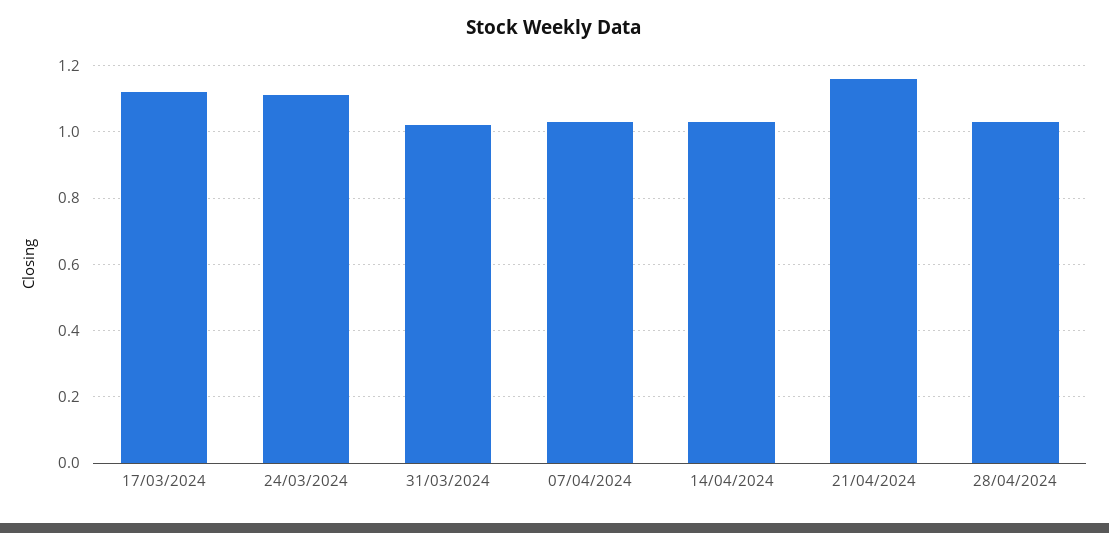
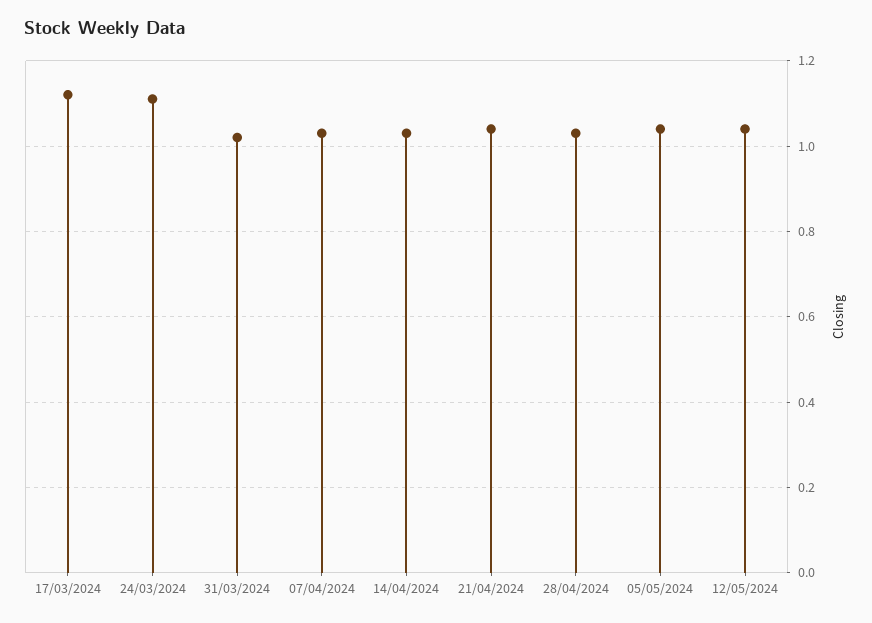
21/04/2024: 1.15 -> 1.05
05/05/2024: none -> 1.05
12/05/2024: none -> 1.05

